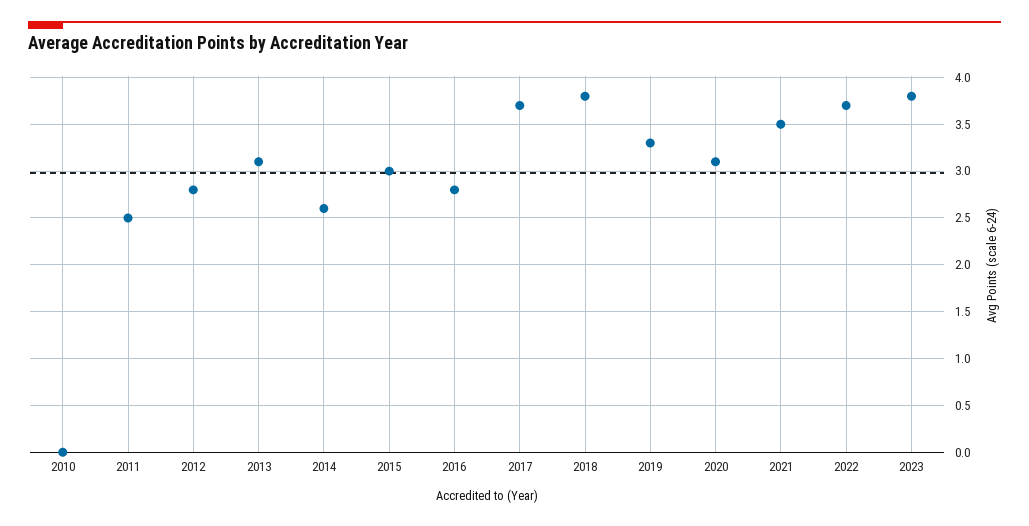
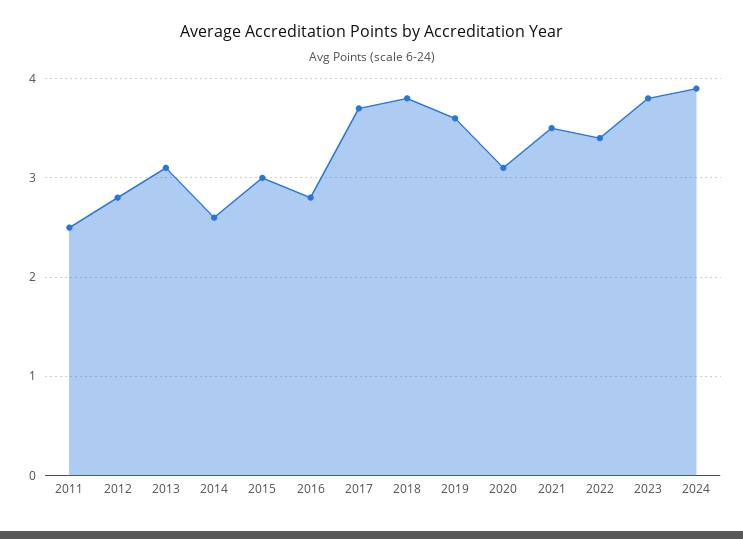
2010: 0 -> none
2019: 3.3 -> 3.6
2022: 3.7 -> 3.4
2024: none -> 3.9

